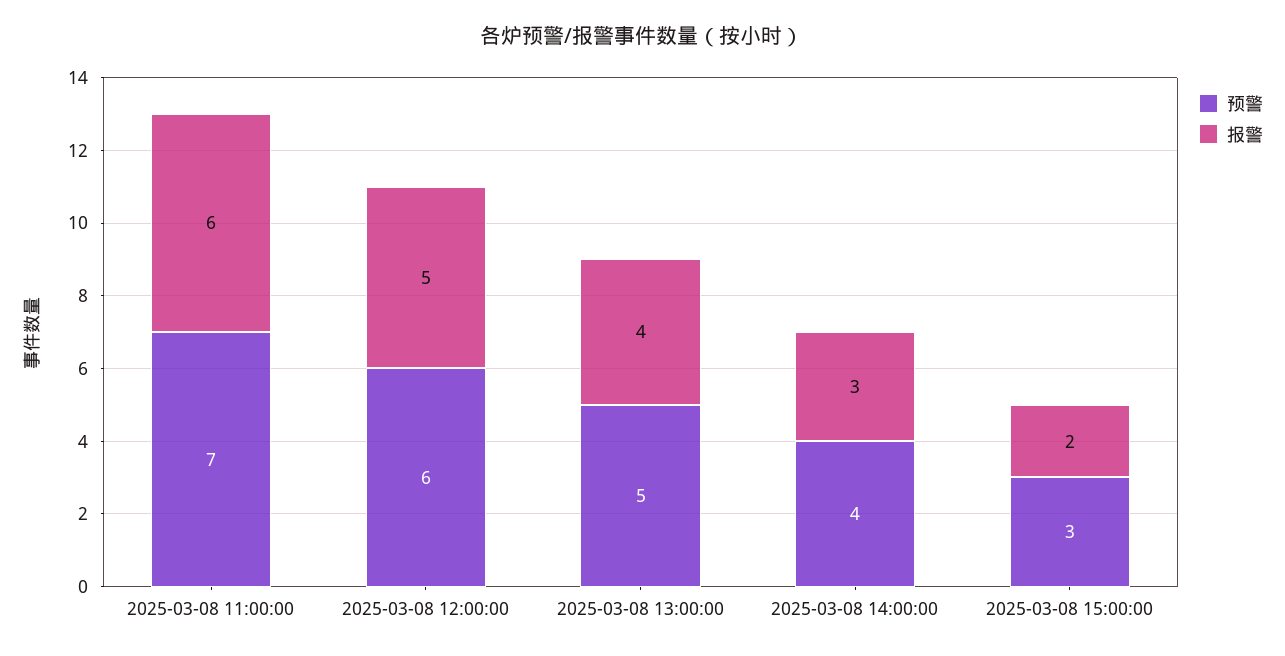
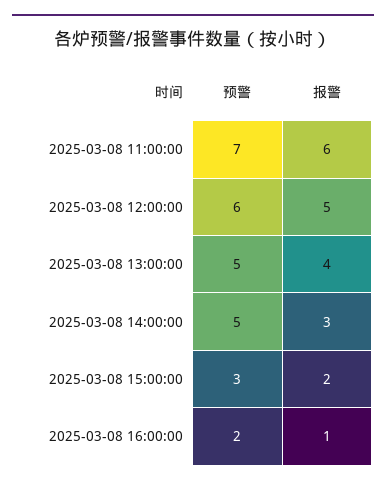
预警, 2025-03-08 14:00:00: 4 -> 5
预警, 2025-03-08 16:00:00: none -> 2
报警, 2025-03-08 16:00:00: none -> 1

